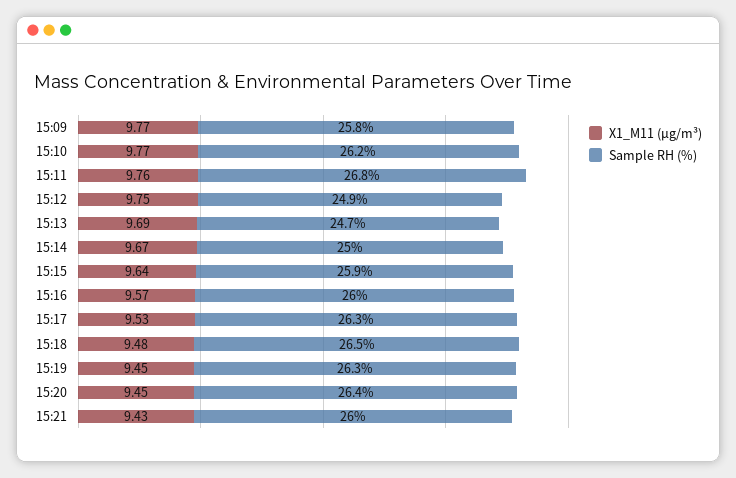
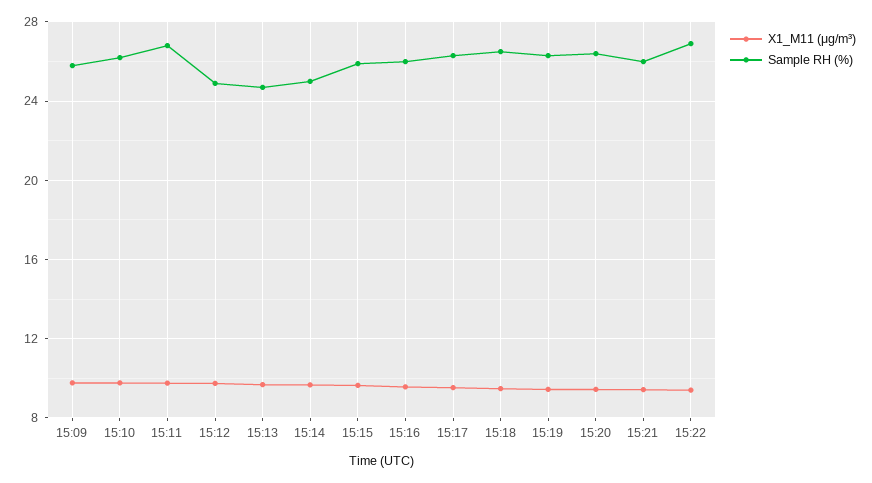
X1_M11 (μg/m³), 15:22: none -> 9.5
Sample RH (%), 15:22: none -> 27

